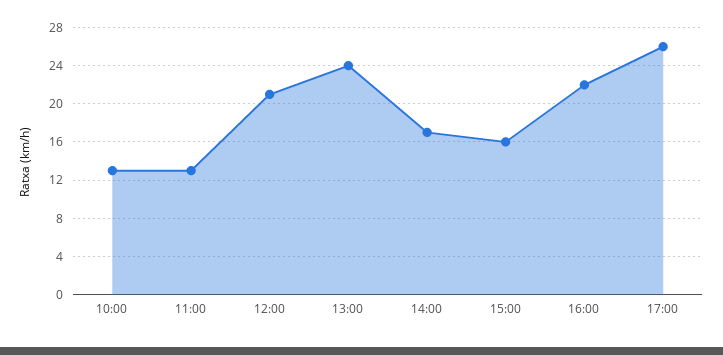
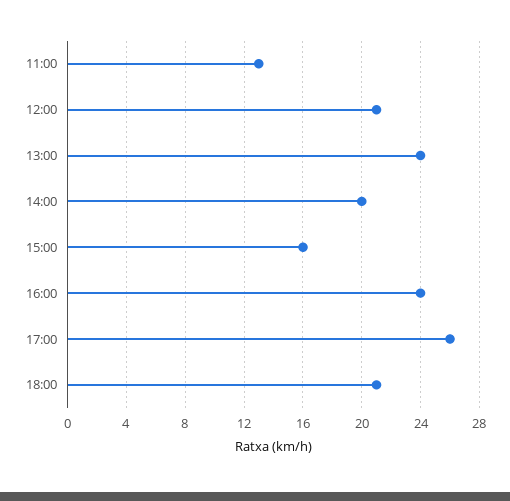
10:00: 13 -> none
14:00: 17 -> 20
16:00: 22 -> 24
18:00: none -> 21

